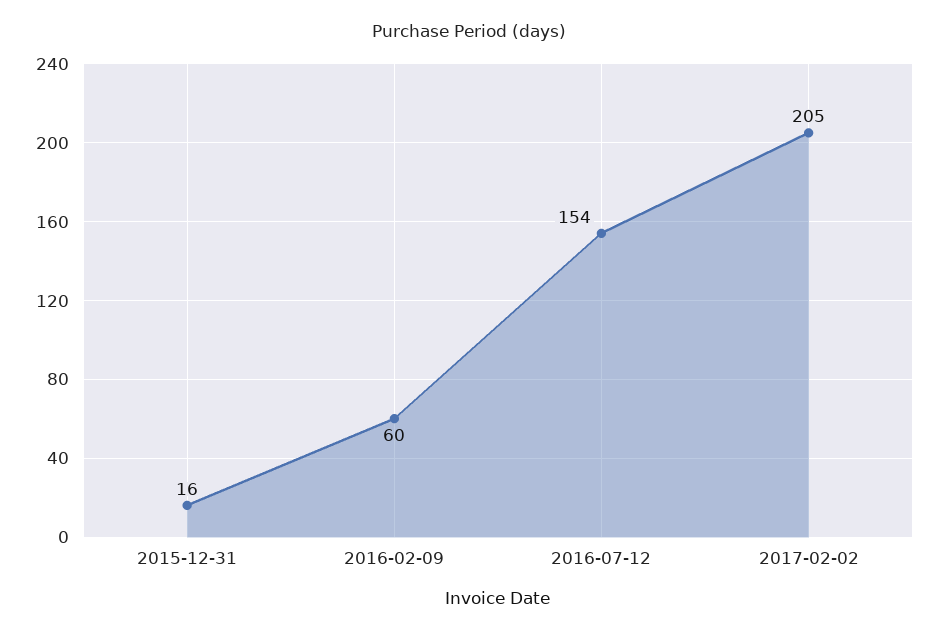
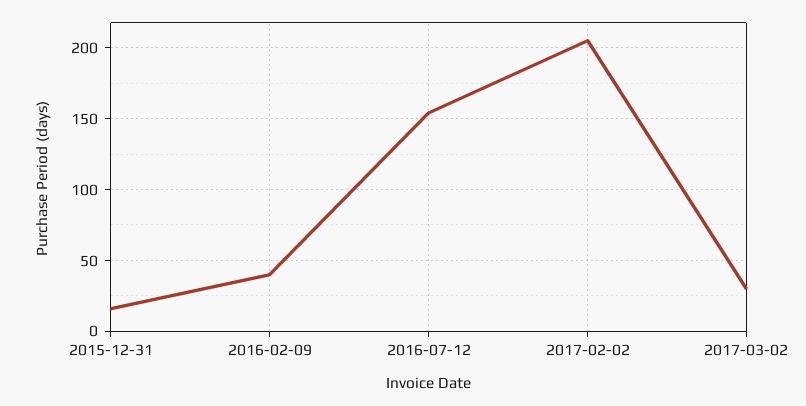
2016-02-09: 60 -> 40
2017-03-02: none -> 30

